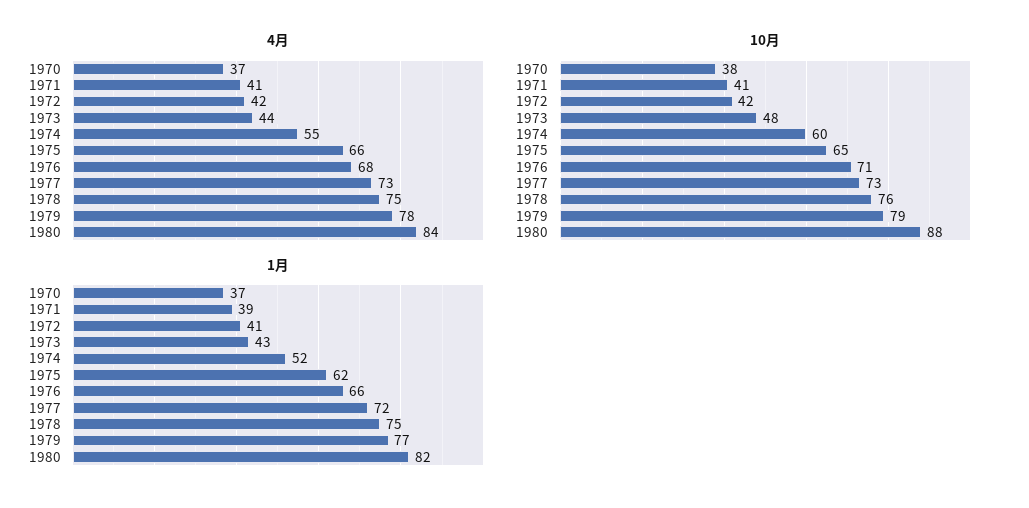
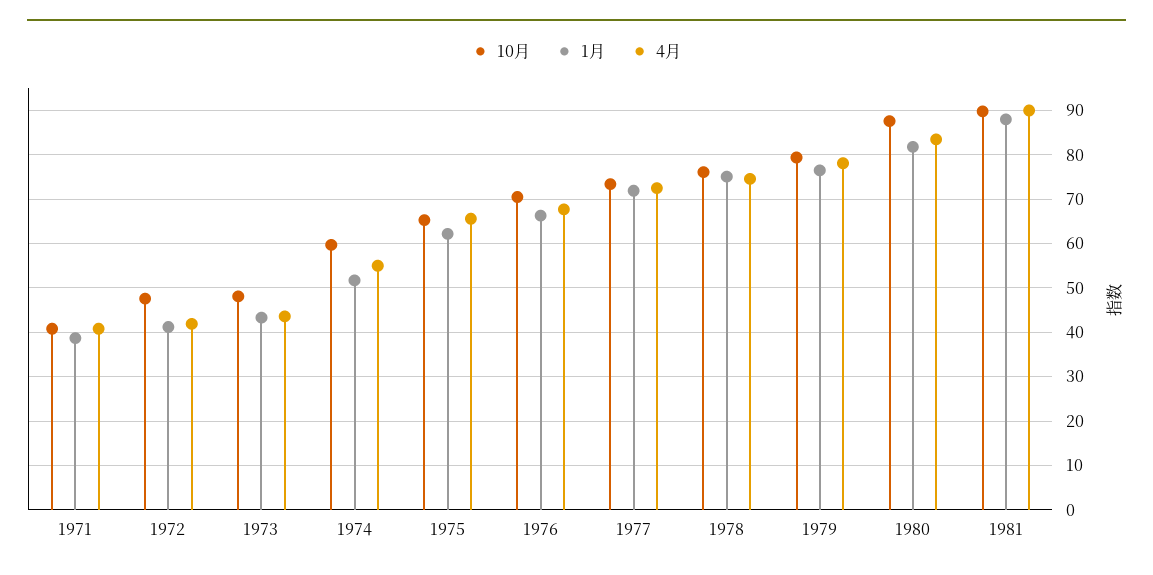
4月, 1970: 37 -> none
10月, 1970: 38 -> none
10月, 1972: 42 -> 48
1月, 1970: 37 -> none
10月, 1981: none -> 90
1月, 1981: none -> 88
4月, 1981: none -> 90

